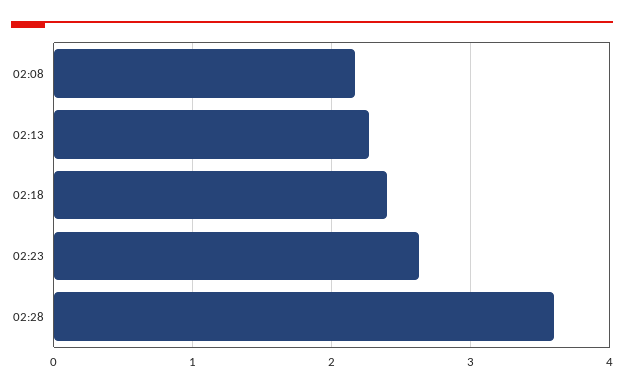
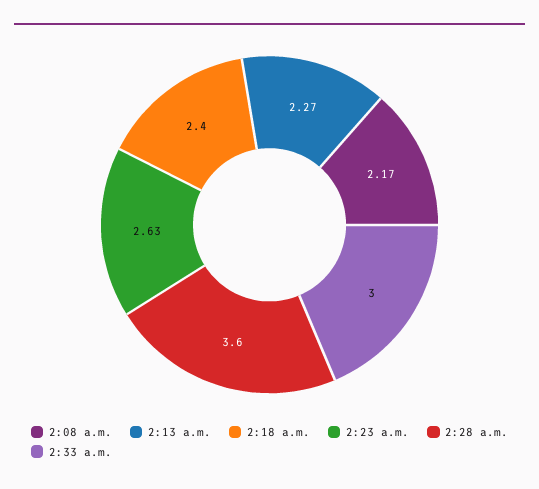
2:33 a.m.: none -> 3

